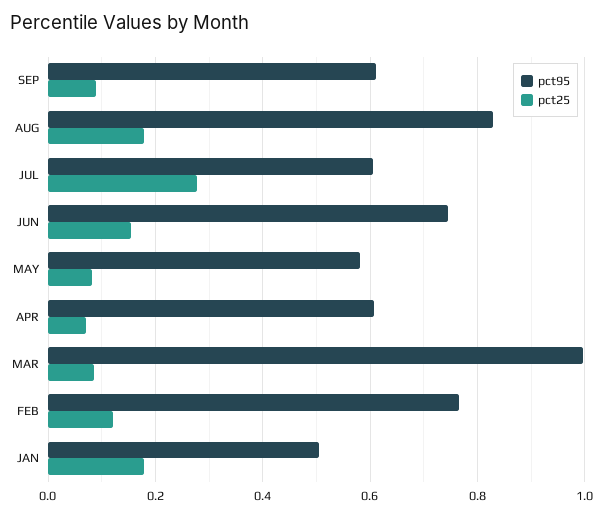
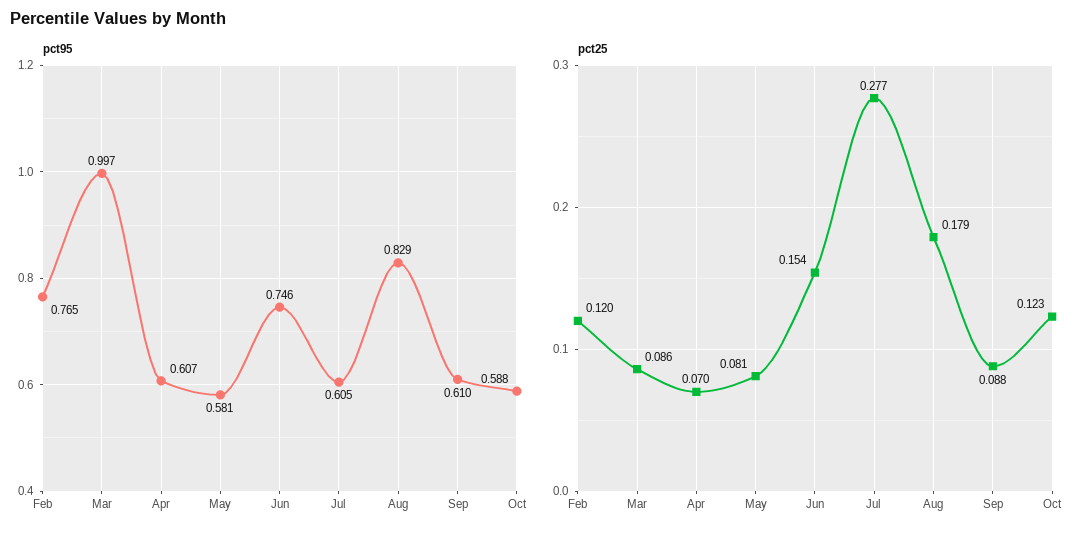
pct95, JAN: 0.5 -> none
pct25, JAN: 0.18 -> none
pct95, Oct: none -> 0.588
pct25, Oct: none -> 0.123

